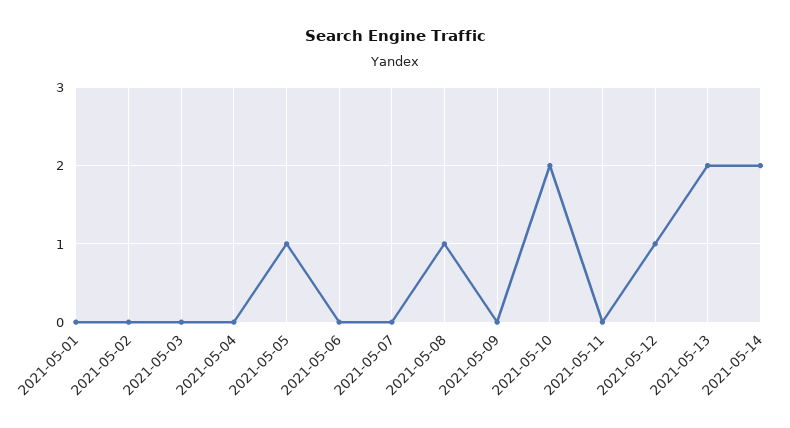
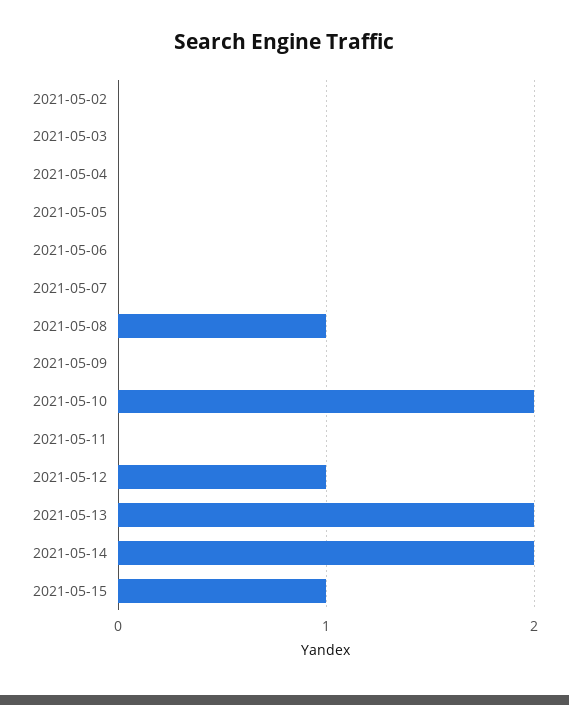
2021-05-01: 0 -> none
2021-05-05: 1 -> 0
2021-05-15: none -> 1

